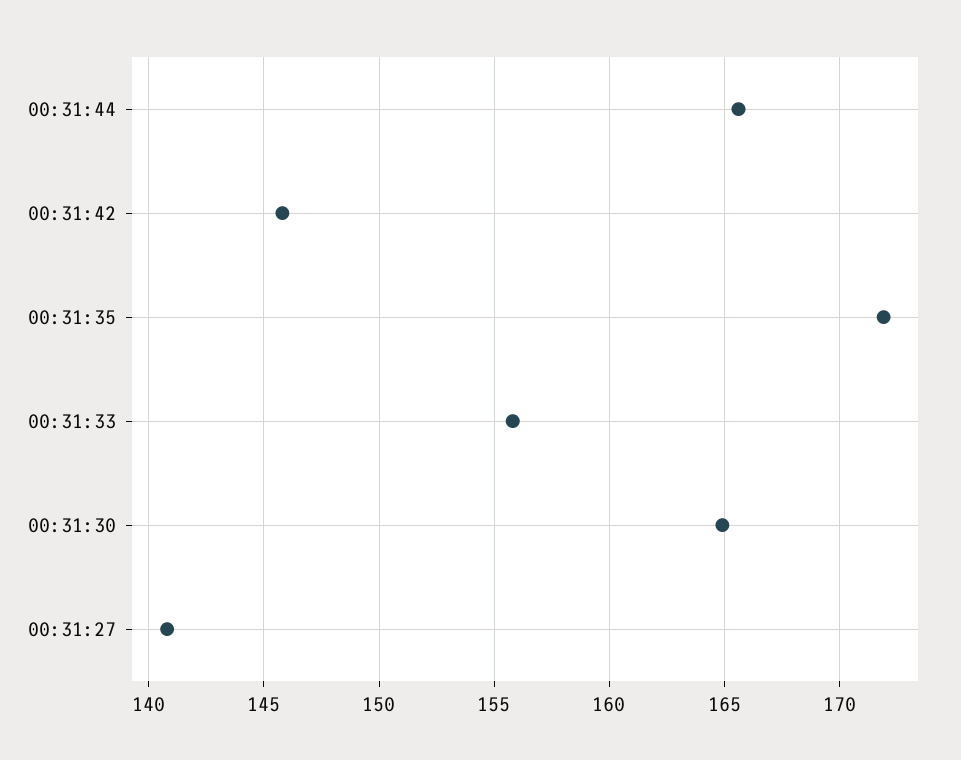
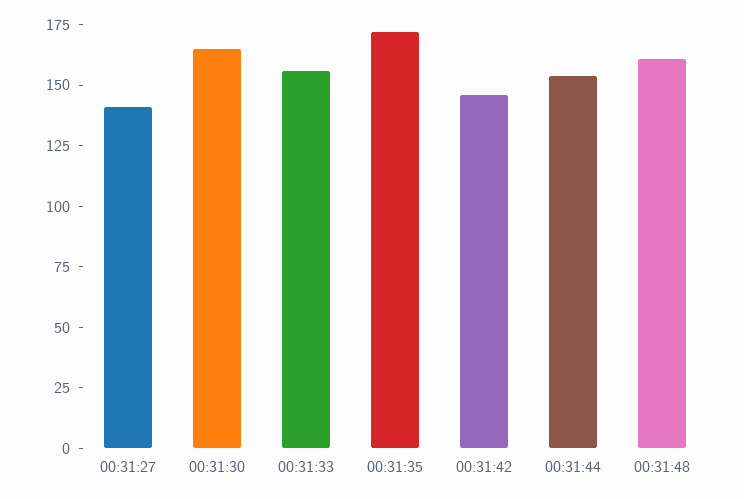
00:31:44: 165.5 -> 155
00:31:48: none -> 160

